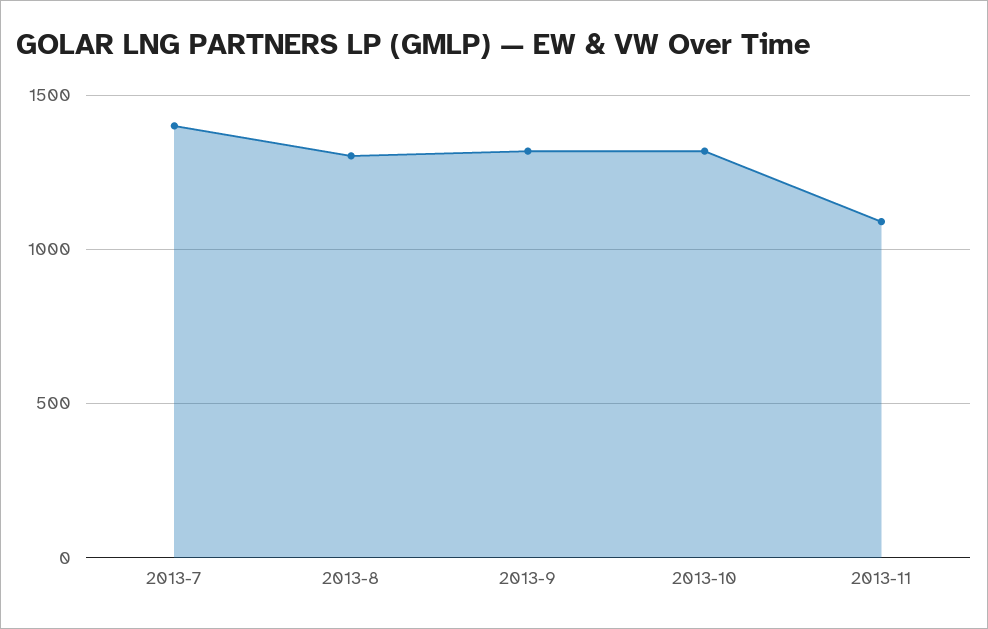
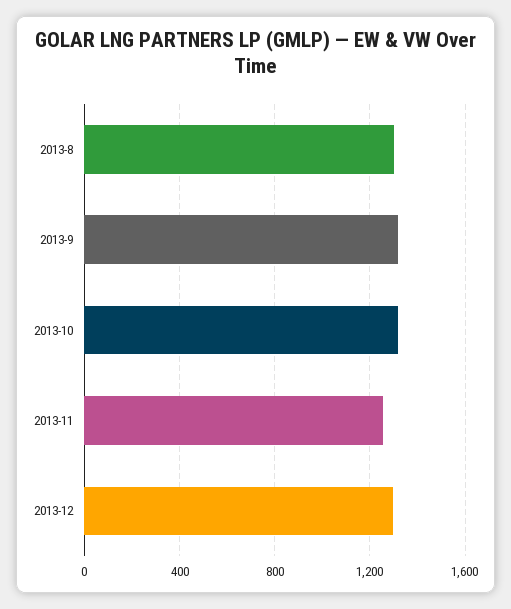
2013-7: 1400 -> none
2013-11: 1100 -> 1250
2013-12: none -> 1300

